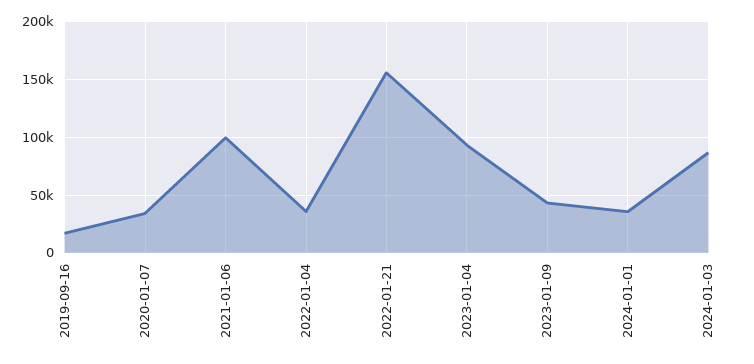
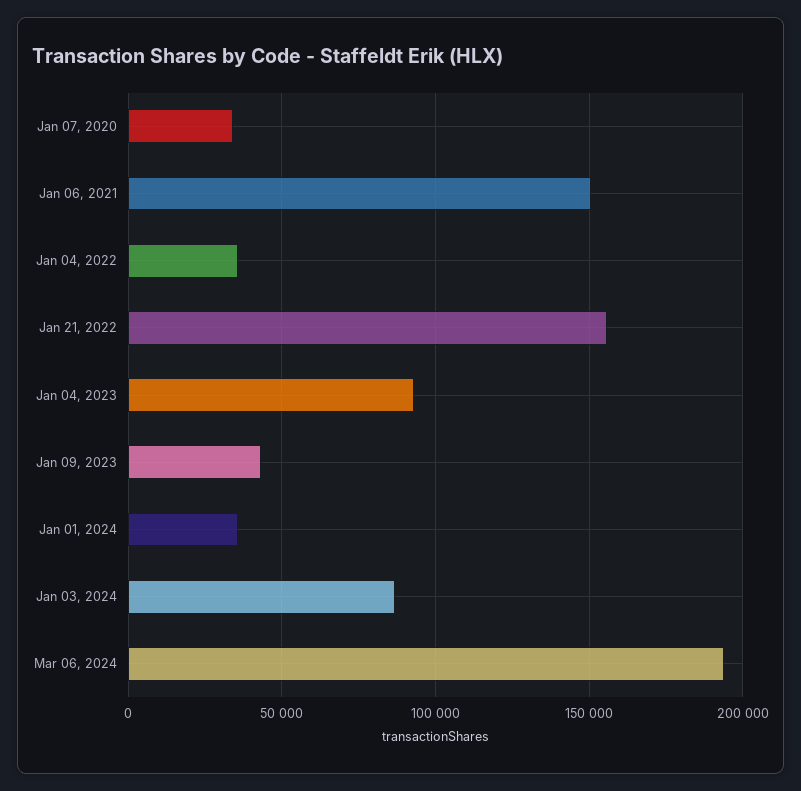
2019-09-16: 20000 -> none
2021-01-06: 100000 -> 150000
Mar 06, 2024: none -> 195000

